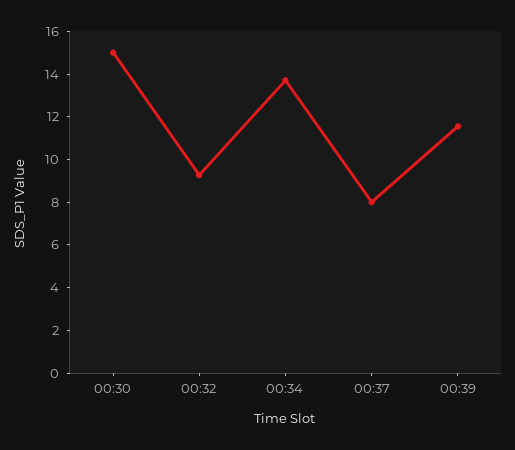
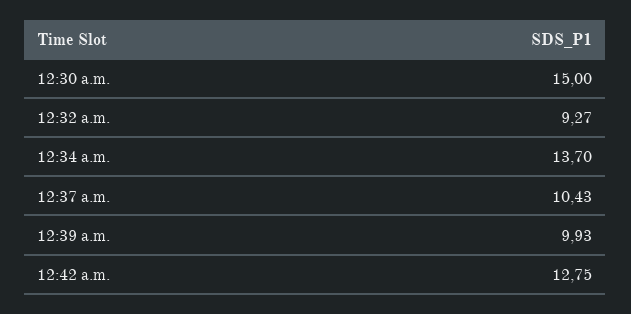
00:37: 8 -> 10.43
00:39: 11.5 -> 9.93
12:42 a.m.: none -> 12.75

